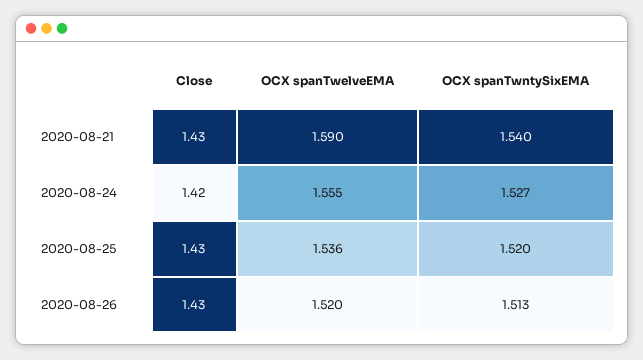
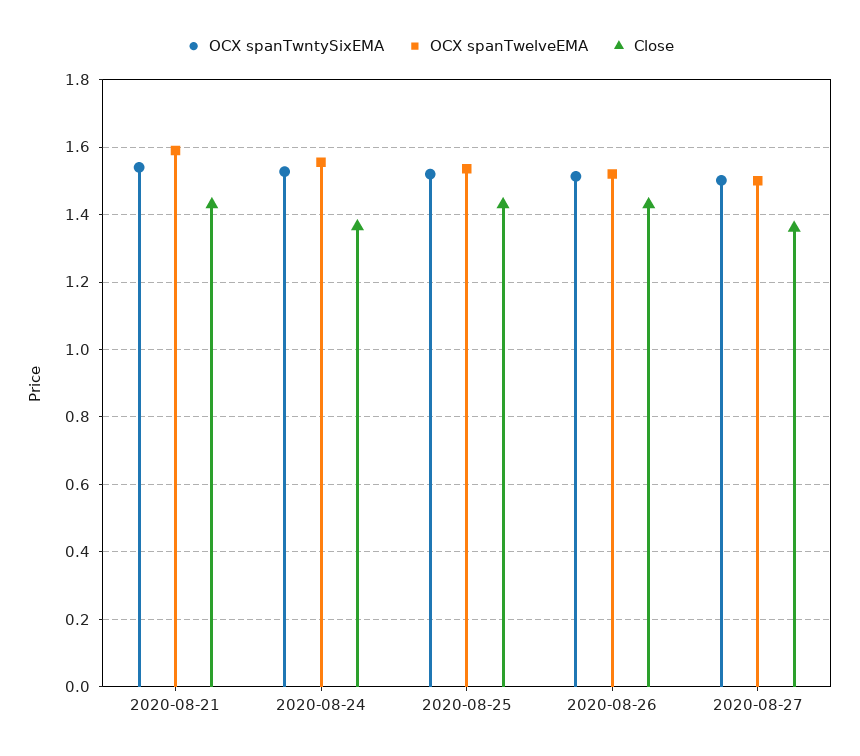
Close, 2020-08-24: 1.42 -> 1.36
OCX spanTwntySixEMA, 2020-08-27: none -> 1.5
OCX spanTwelveEMA, 2020-08-27: none -> 1.5
Close, 2020-08-27: none -> 1.36

